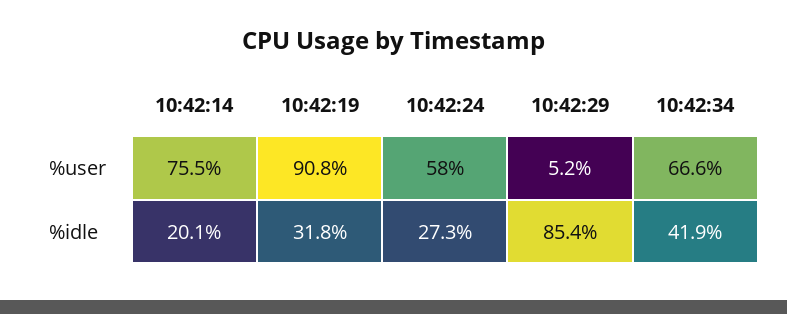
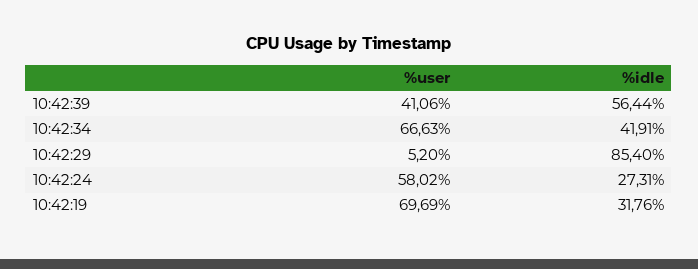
10:42:14, %user: 75.5 -> none
10:42:19, %user: 90.8 -> 69.69
10:42:14, %idle: 20.1 -> none
10:42:39, %user: none -> 41.06
10:42:39, %idle: none -> 56.44

